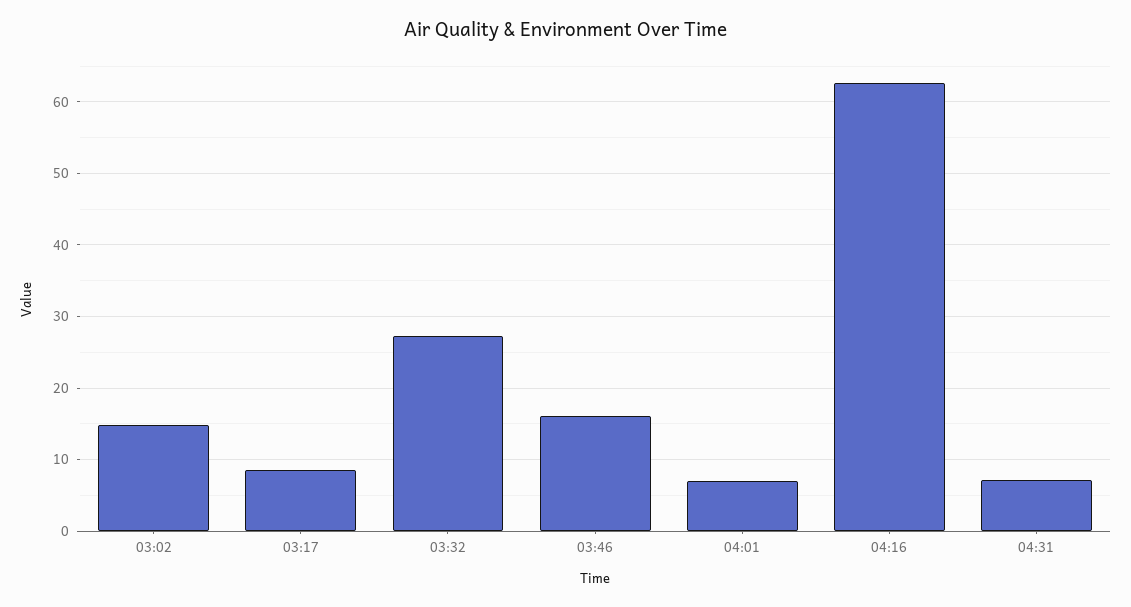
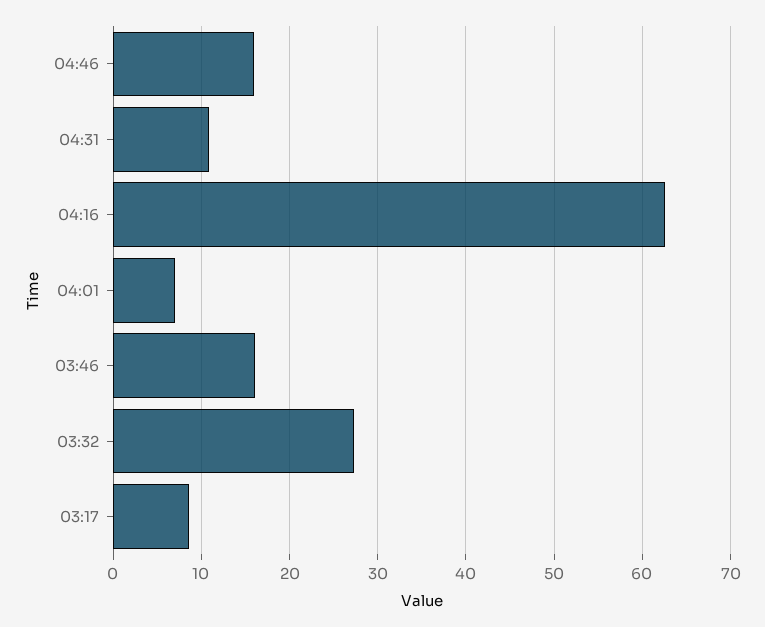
03:02: 15 -> none
04:31: 7 -> 11
04:46: none -> 16

